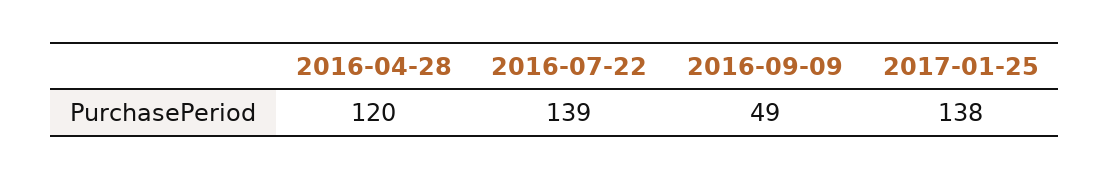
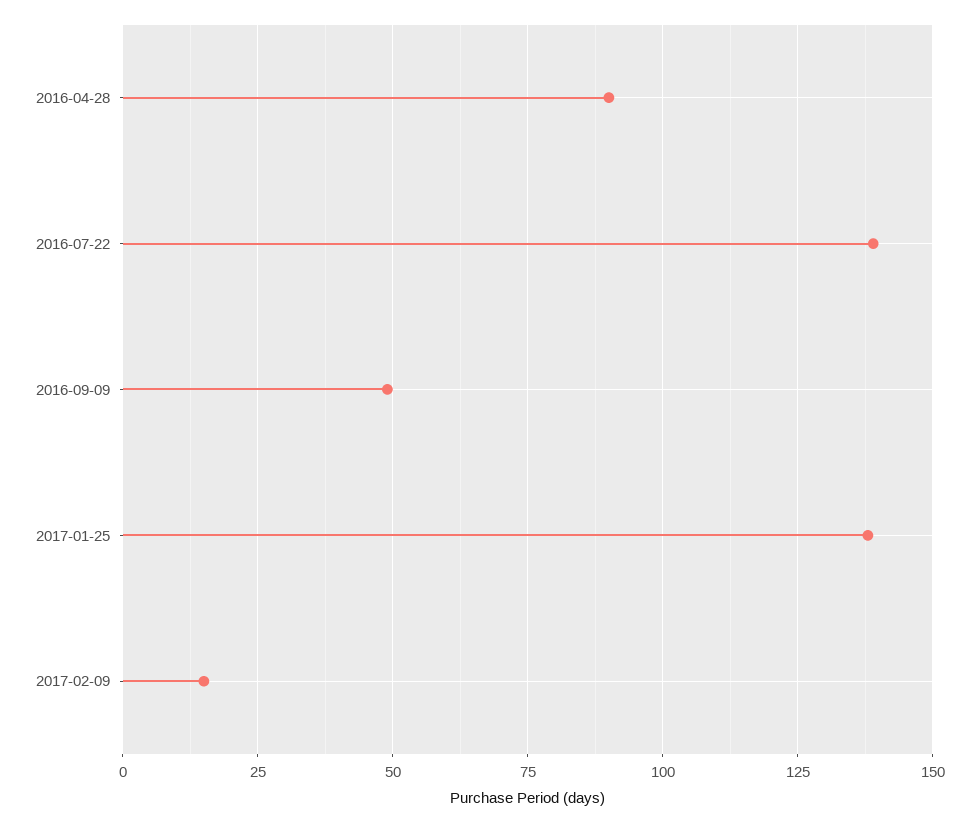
2016-04-28: 120 -> 90
2017-02-09: none -> 15

